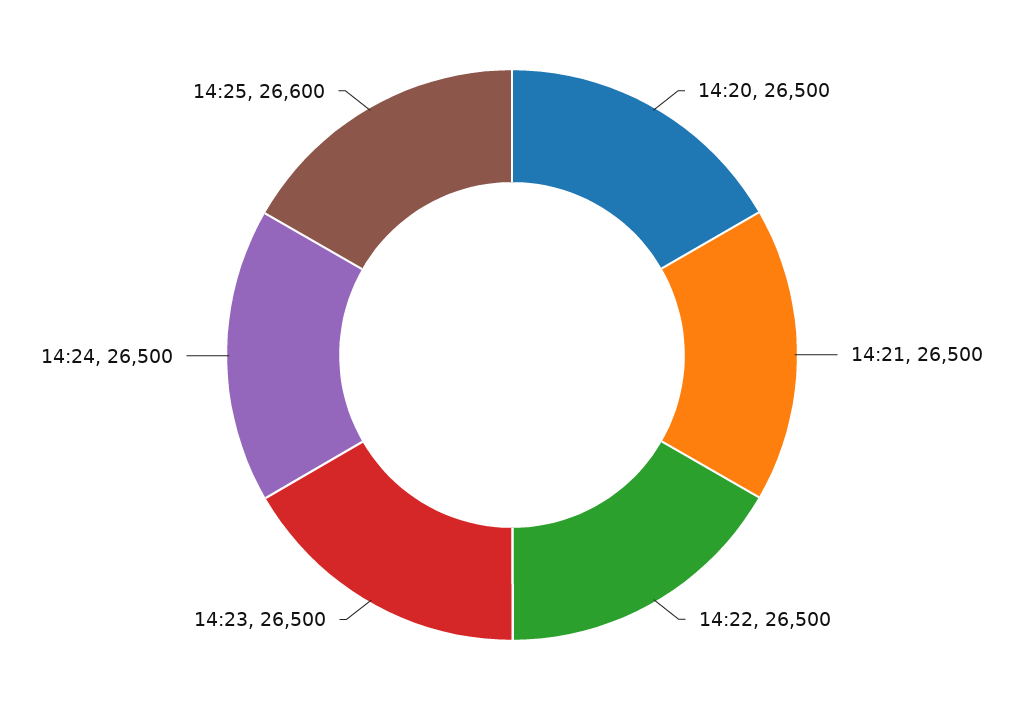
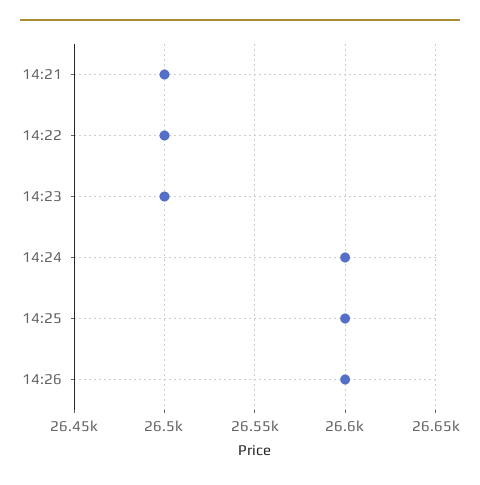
14:20: 26500 -> none
14:24: 26500 -> 26600
14:26: none -> 26600

